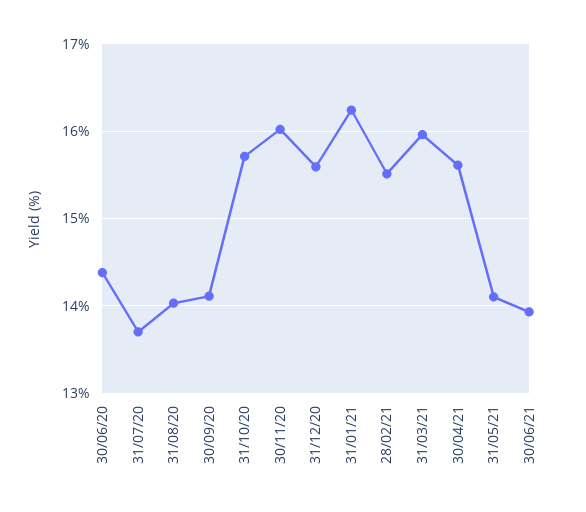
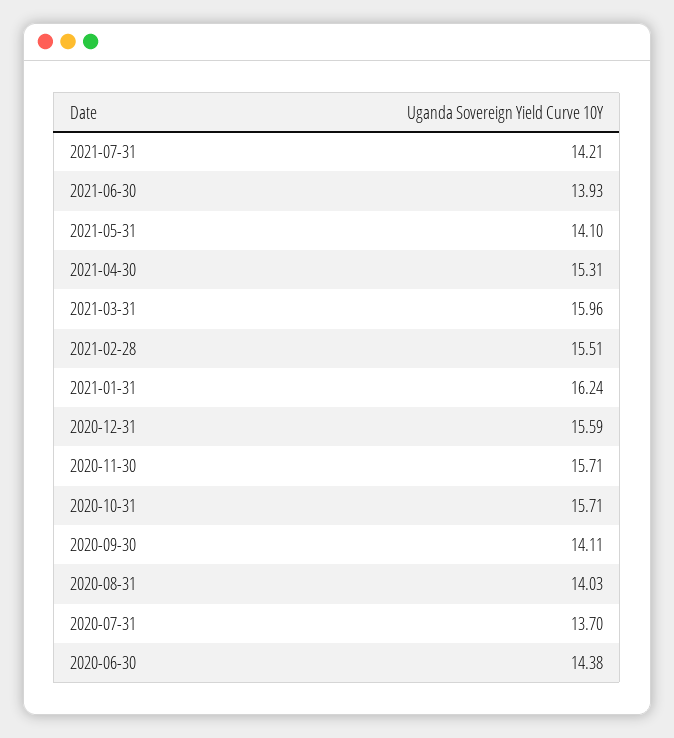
30/11/20: 16 -> 15.71
30/04/21: 15.6 -> 15.31
2021-07-31: none -> 14.21

